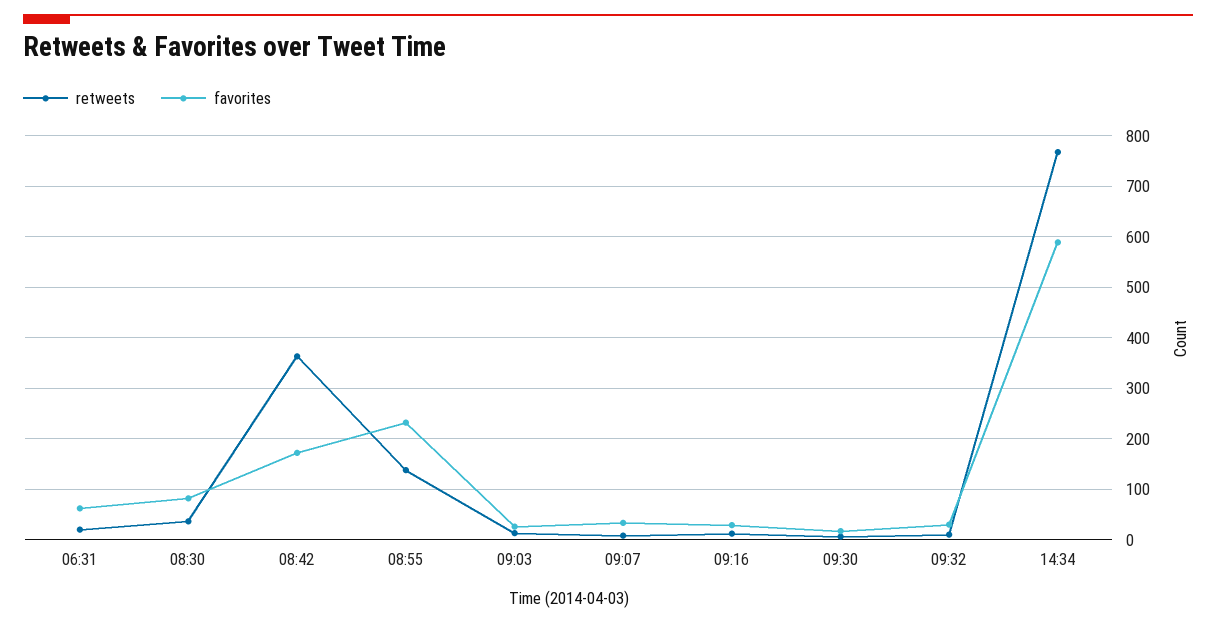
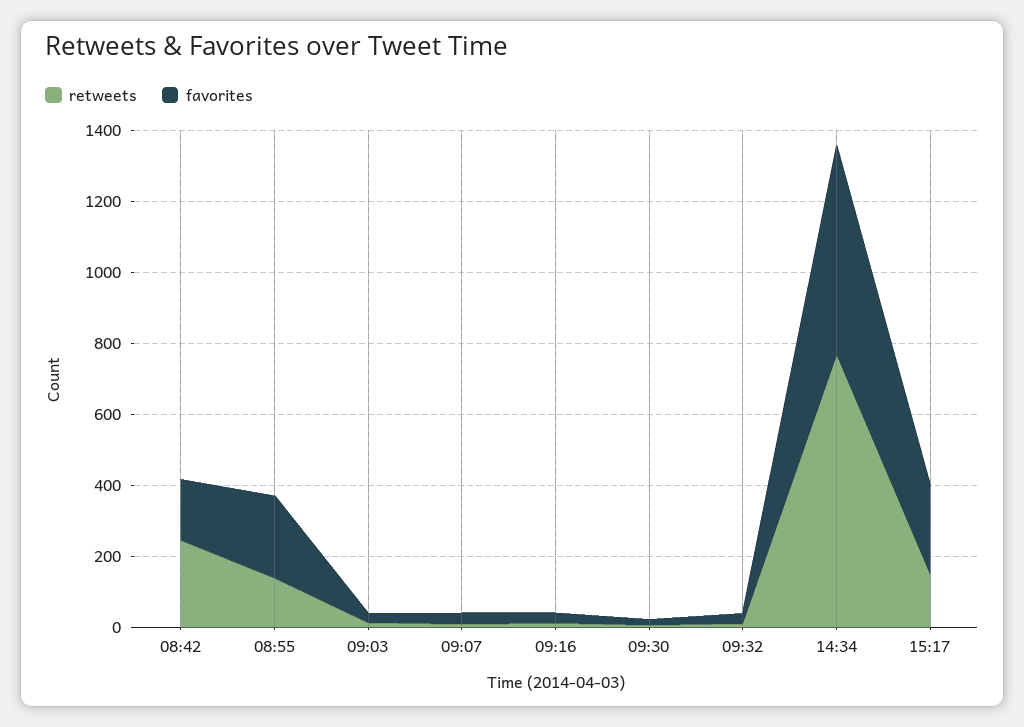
retweets, 06:31: 20 -> none
favorites, 06:31: 60 -> none
retweets, 08:30: 40 -> none
favorites, 08:30: 80 -> none
retweets, 08:42: 360 -> 250
retweets, 15:17: none -> 150
favorites, 15:17: none -> 250

